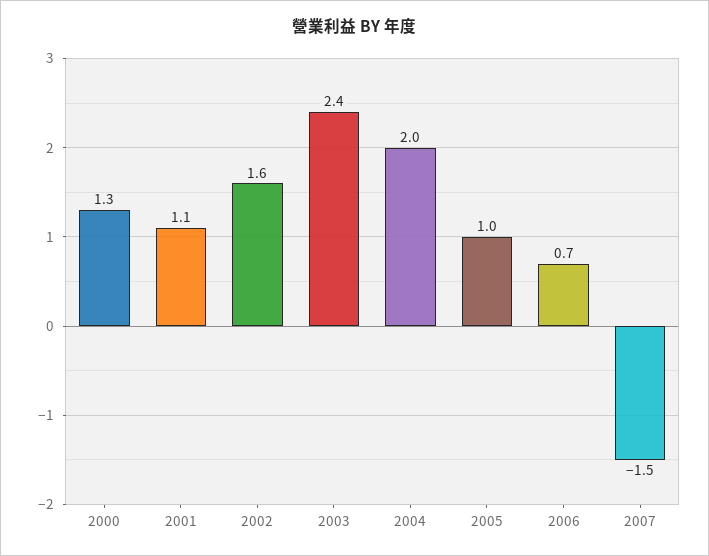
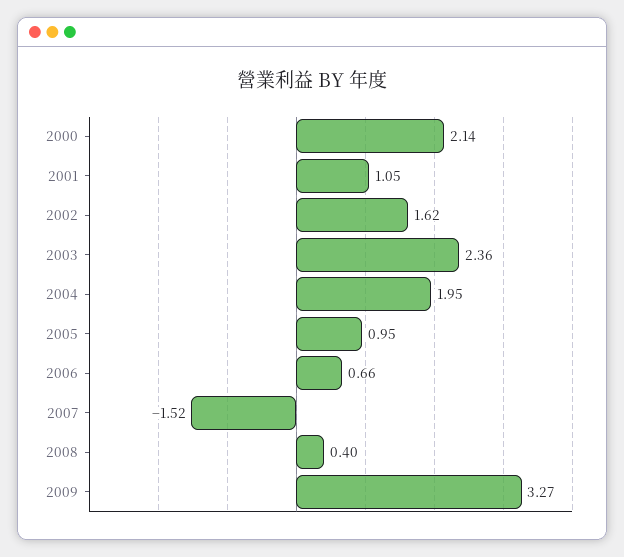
2000: 1.3 -> 2.14
2008: none -> 0.4
2009: none -> 3.27

